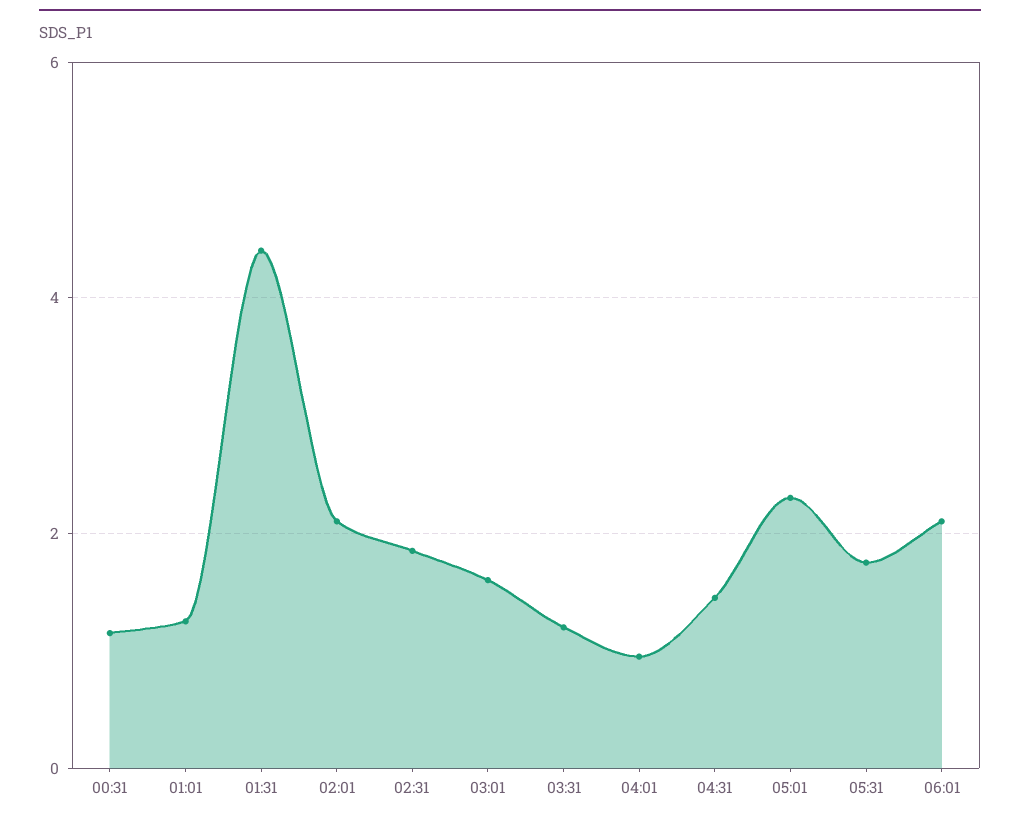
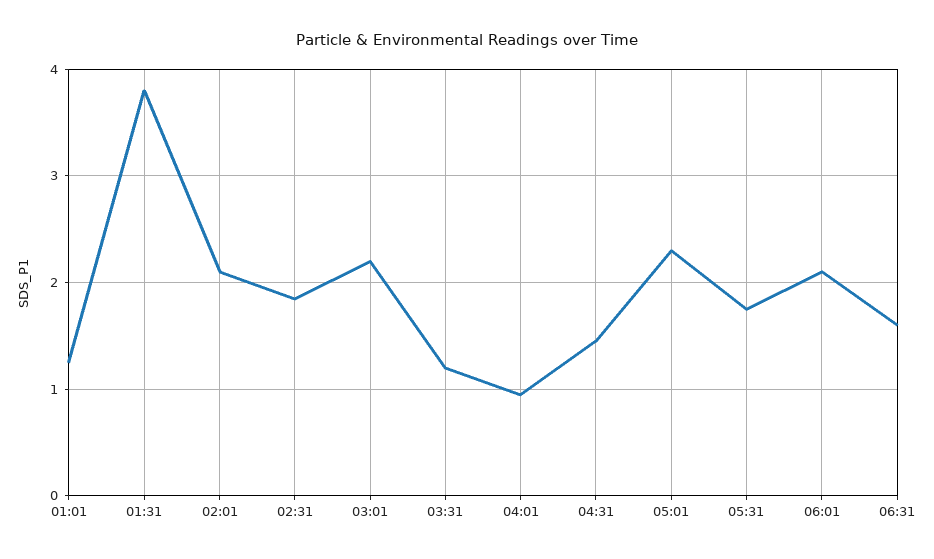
00:31: 1.2 -> none
01:31: 4.4 -> 3.8
03:01: 1.6 -> 2.2
06:31: none -> 1.6

